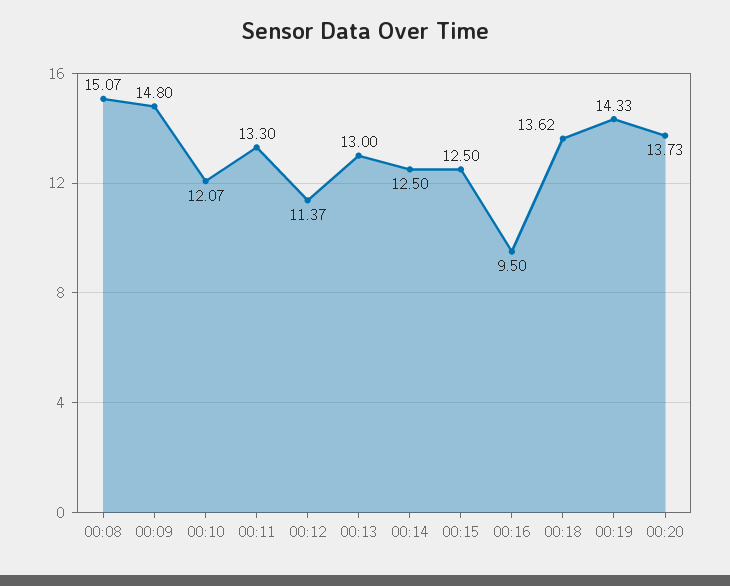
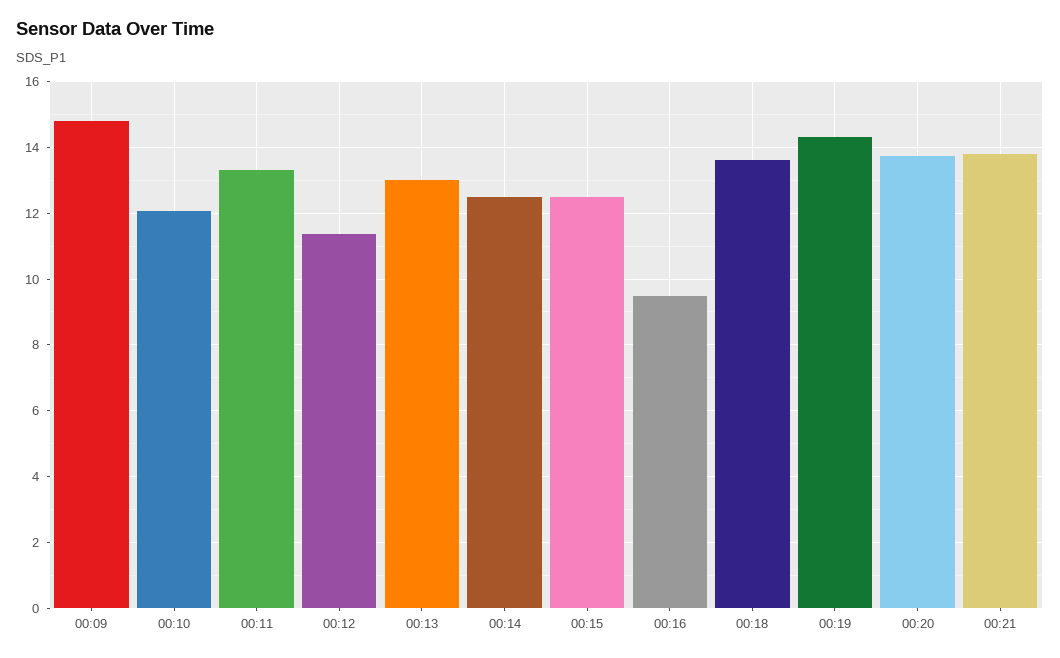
00:08: 15.07 -> none
00:21: none -> 13.8

